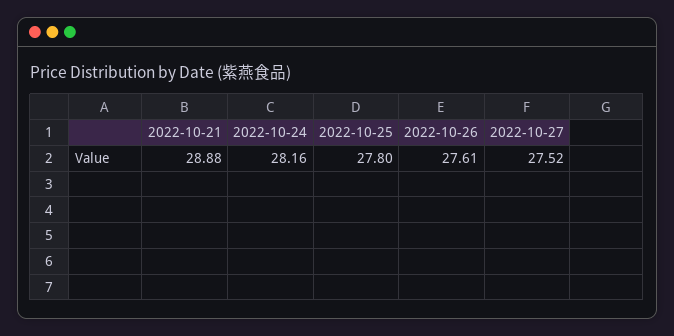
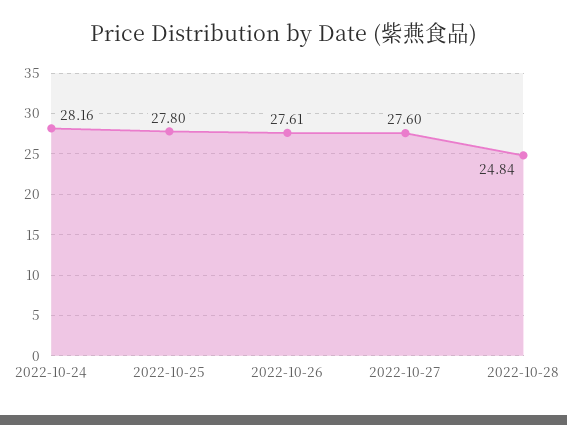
2022-10-21: 28.88 -> none
2022-10-27: 27.52 -> 27.6
2022-10-28: none -> 24.84

